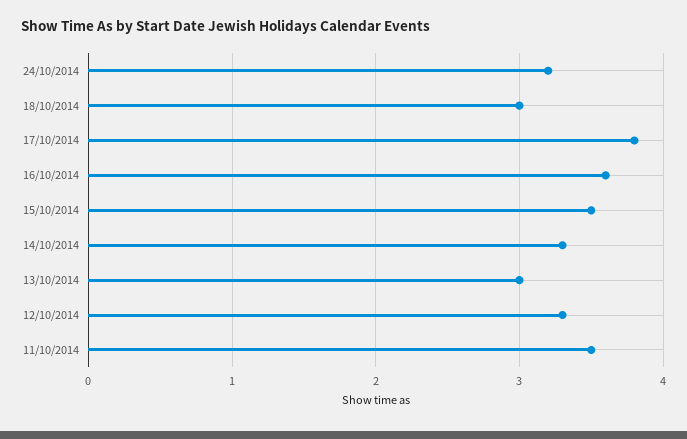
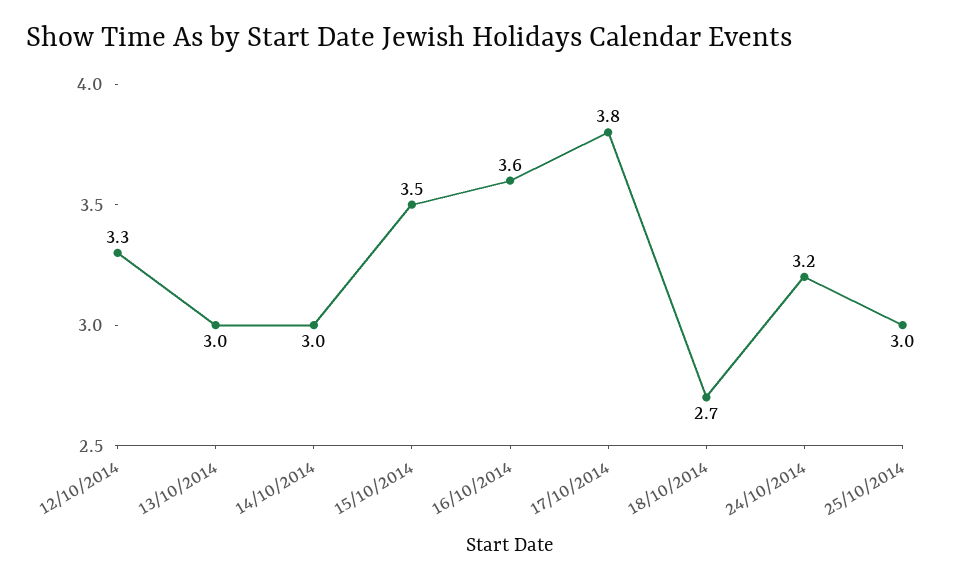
18/10/2014: 3 -> 2.7
14/10/2014: 3.3 -> 3
11/10/2014: 3.5 -> none
25/10/2014: none -> 3

